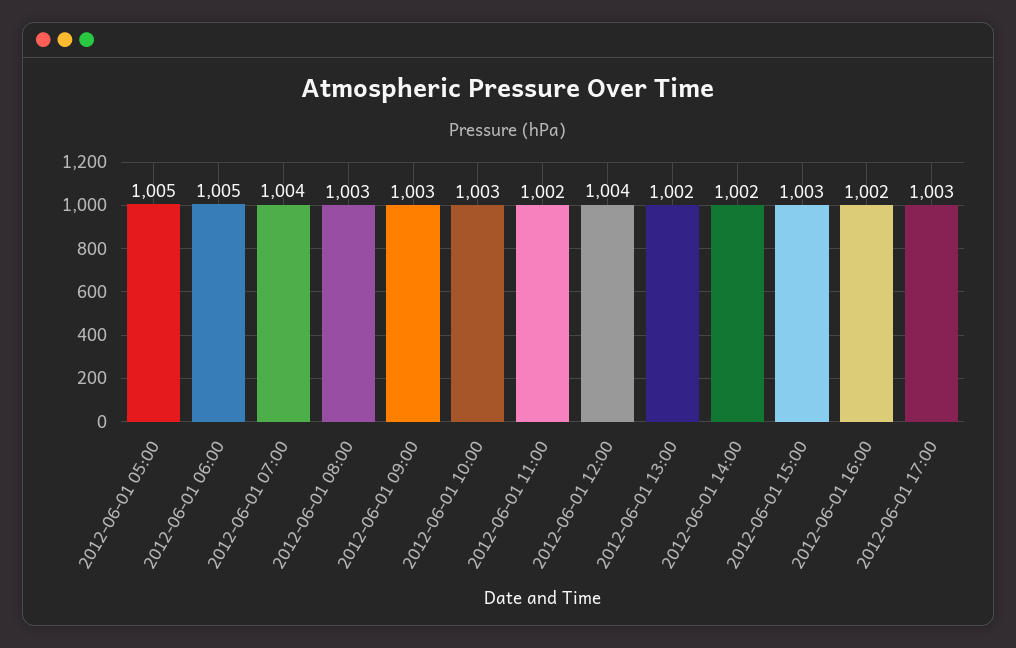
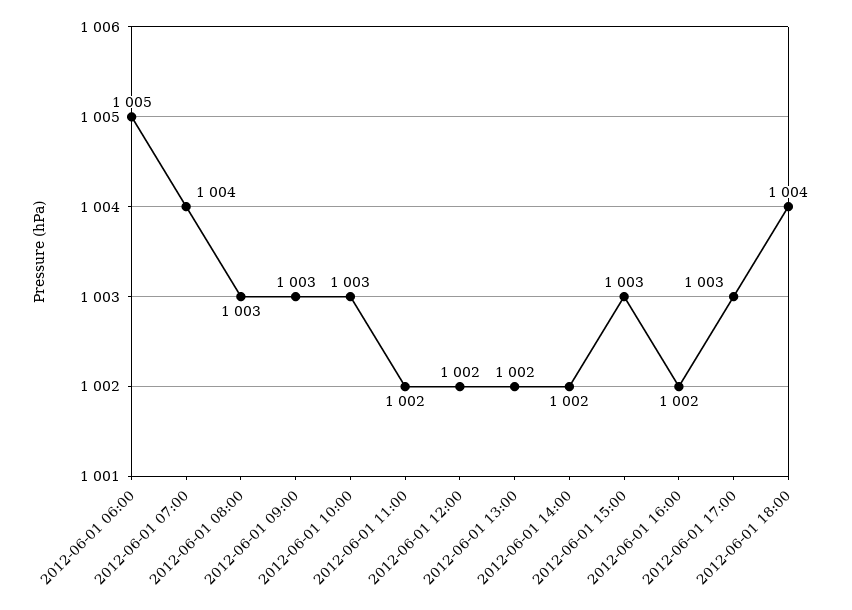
2012-06-01 05:00: 1005 -> none
2012-06-01 12:00: 1004 -> 1002
2012-06-01 18:00: none -> 1004

